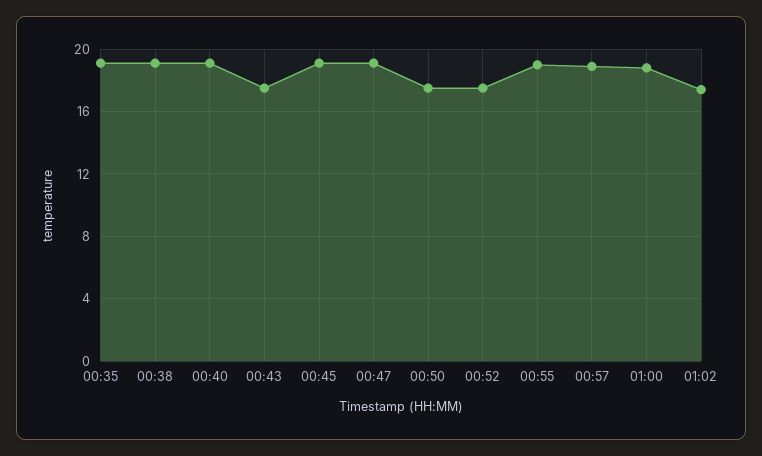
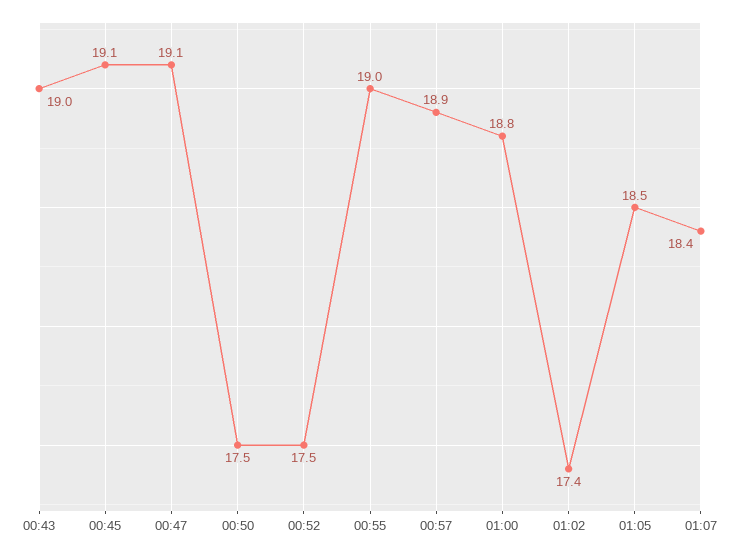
00:35: 19 -> none
00:38: 19 -> none
00:40: 19 -> none
00:43: 17.5 -> 19
01:05: none -> 18.5
01:07: none -> 18.4

